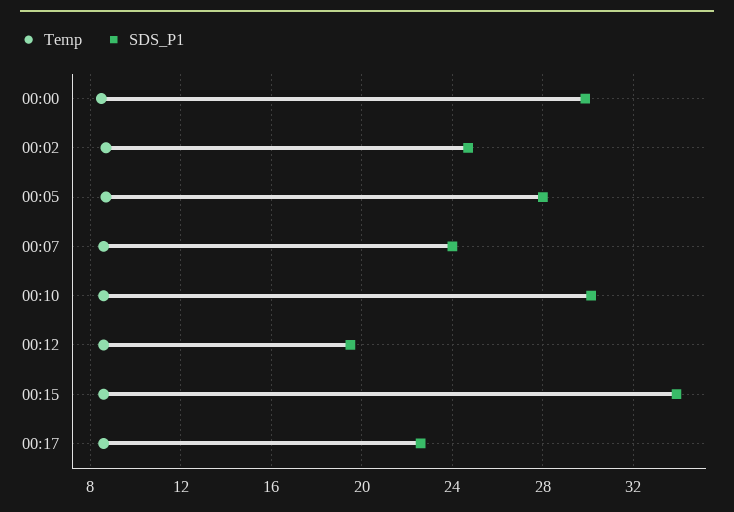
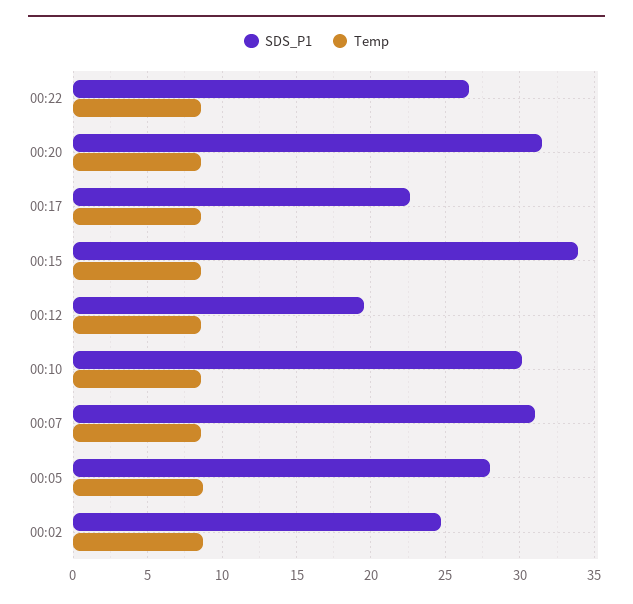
Temp, 00:00: 8.5 -> none
SDS_P1, 00:00: 30 -> none
SDS_P1, 00:07: 24 -> 31
SDS_P1, 00:22: none -> 26.5
Temp, 00:22: none -> 8.5
SDS_P1, 00:20: none -> 31.5
Temp, 00:20: none -> 8.5

